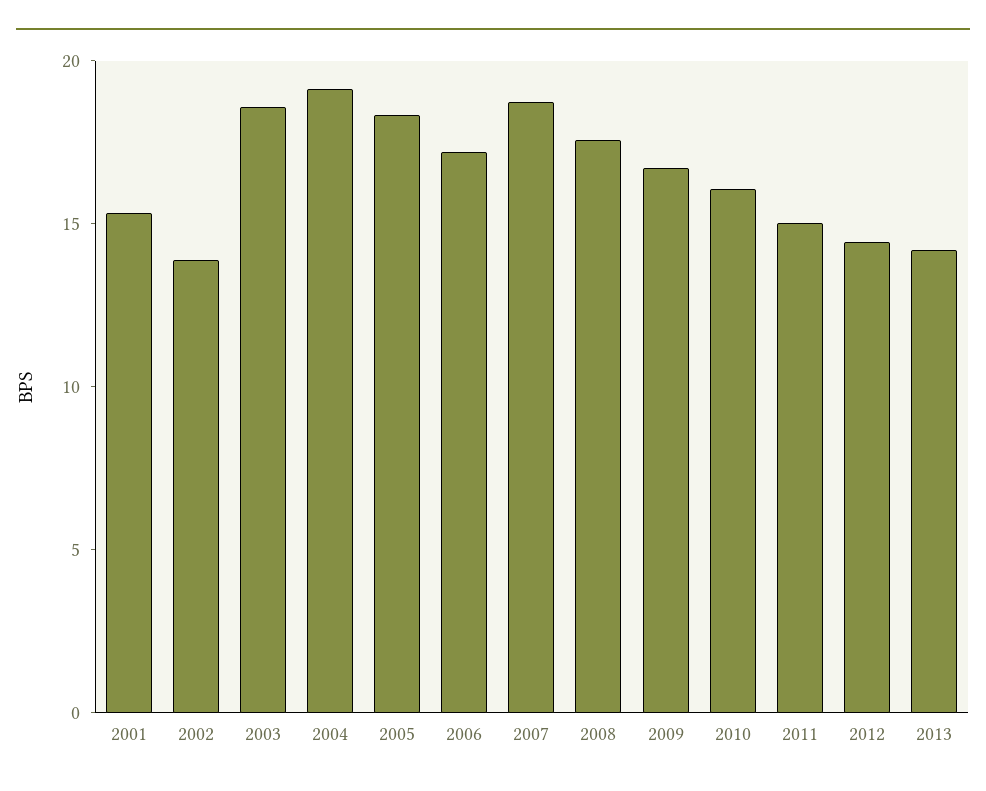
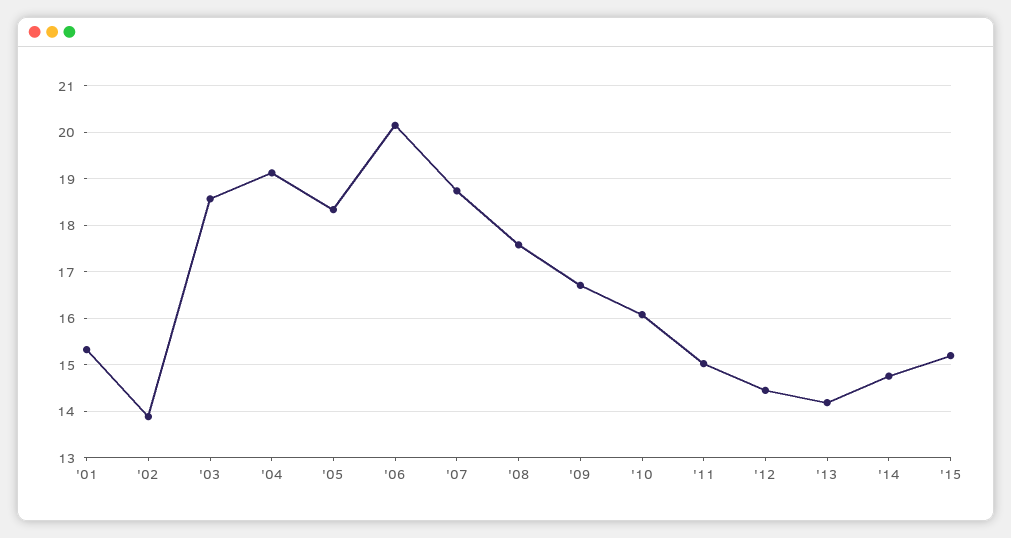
2006: 17 -> 20.2
'14: none -> 14.8
'15: none -> 15.2

